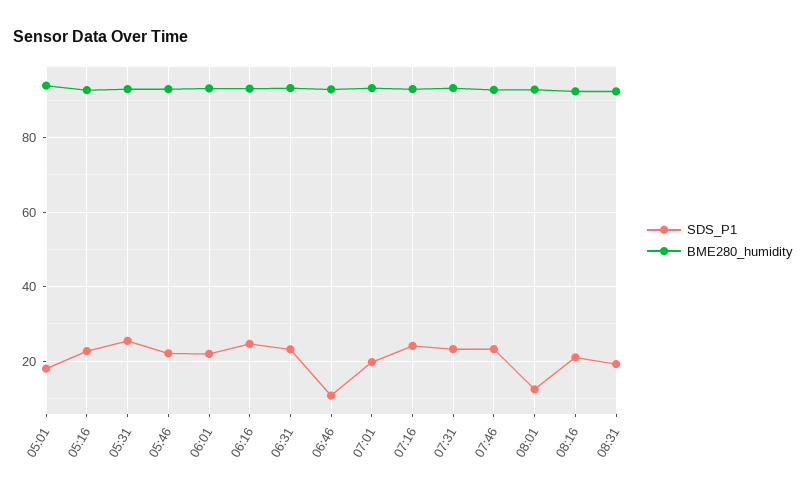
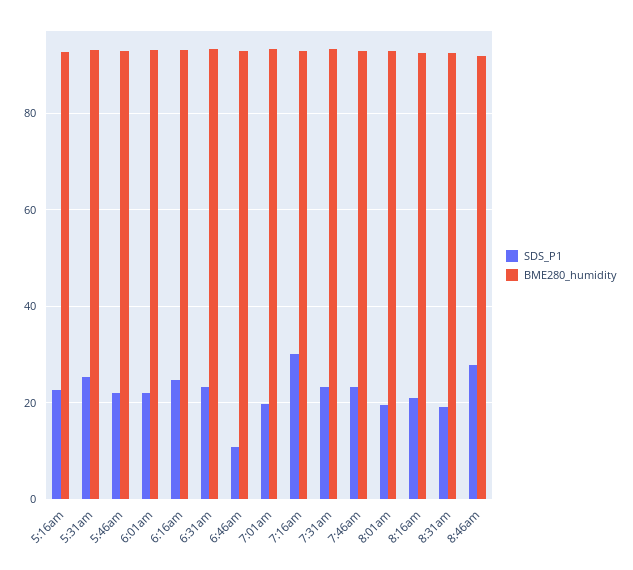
SDS_P1, 05:01: 18 -> none
BME280_humidity, 05:01: 94 -> none
SDS_P1, 07:16: 24 -> 30
SDS_P1, 08:01: 12 -> 20
SDS_P1, 8:46am: none -> 28
BME280_humidity, 8:46am: none -> 92

